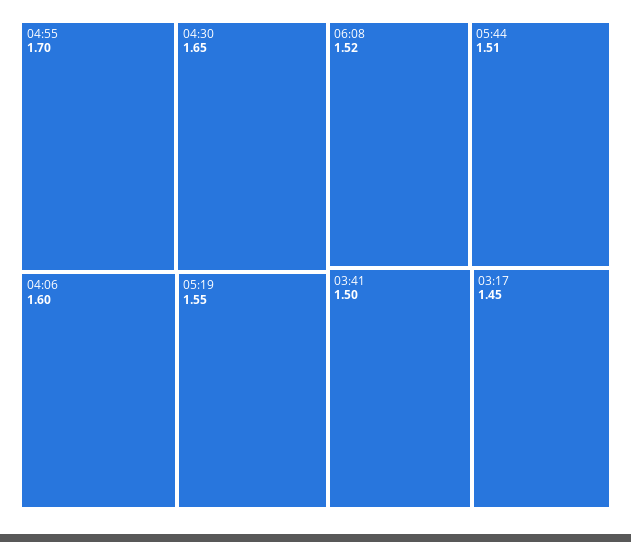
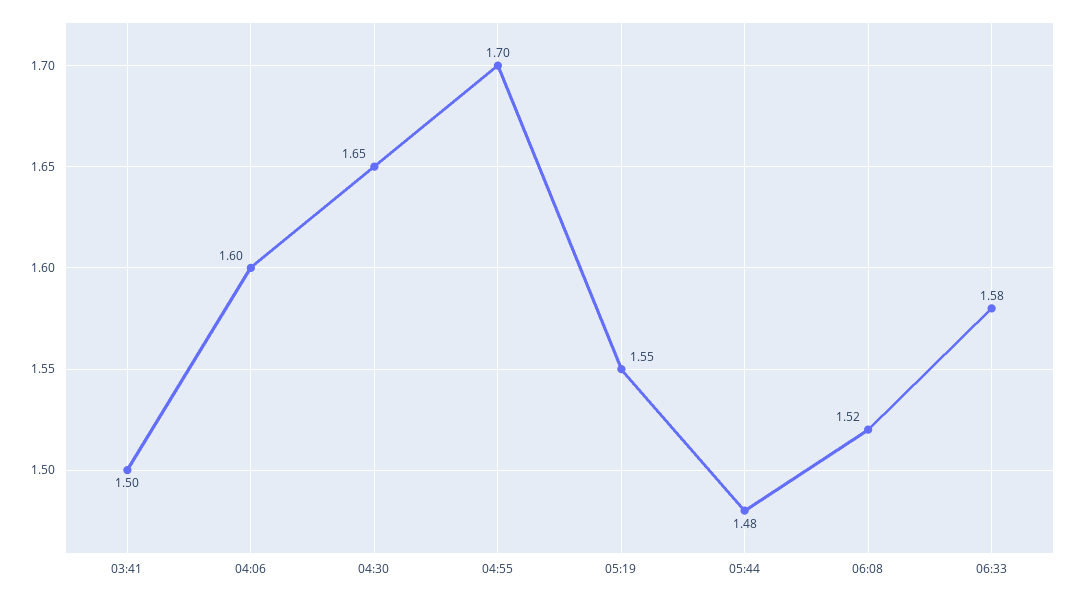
05:44: 1.51 -> 1.48
03:17: 1.45 -> none
06:33: none -> 1.58

